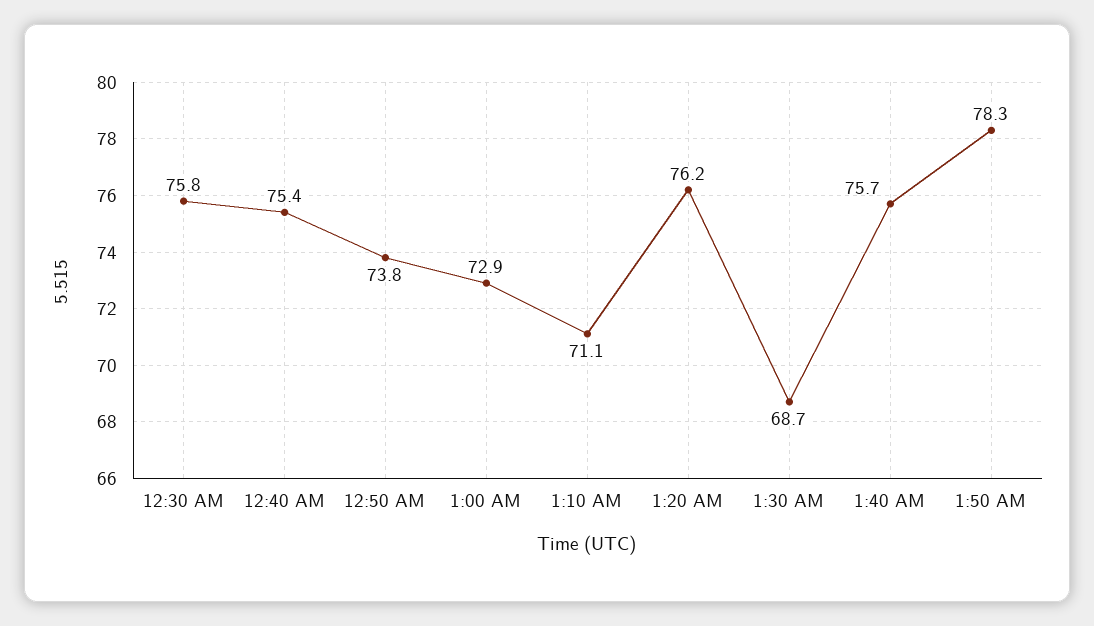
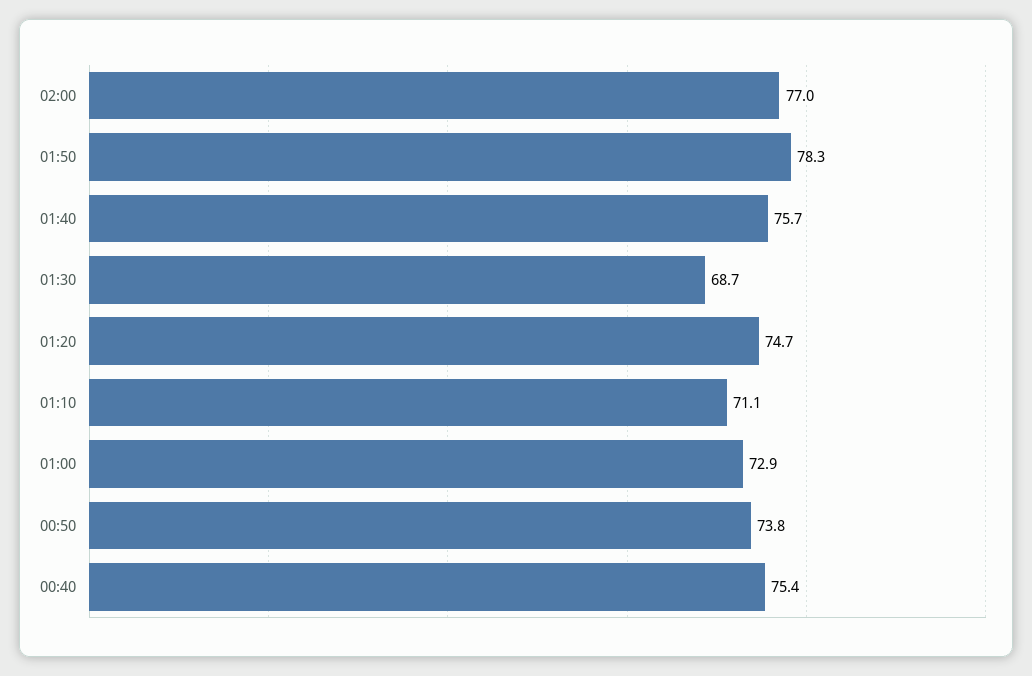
12:30 AM: 75.8 -> none
1:20 AM: 76.2 -> 74.7
02:00: none -> 77

